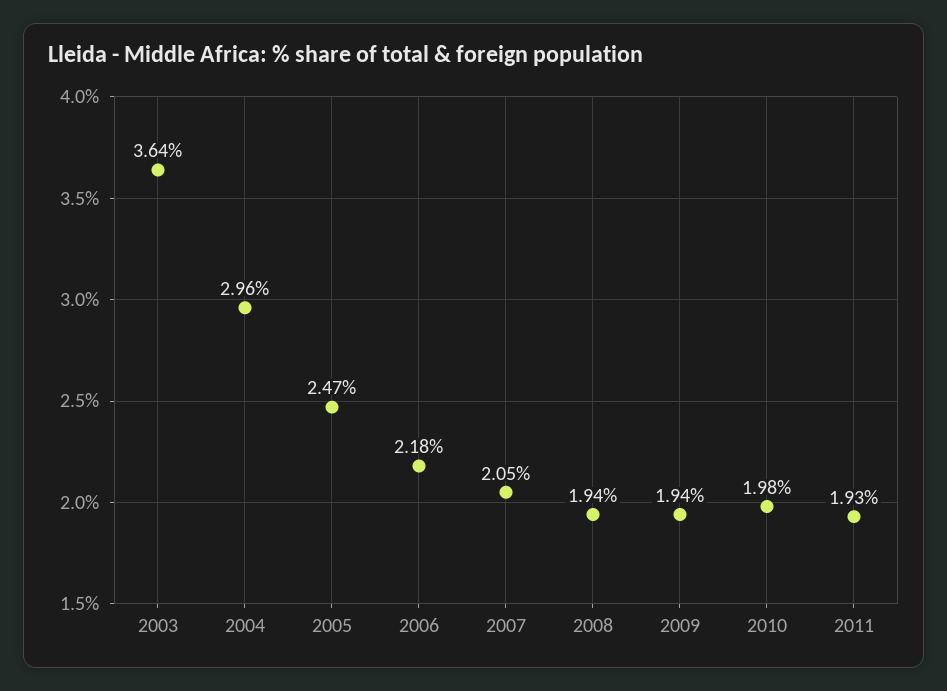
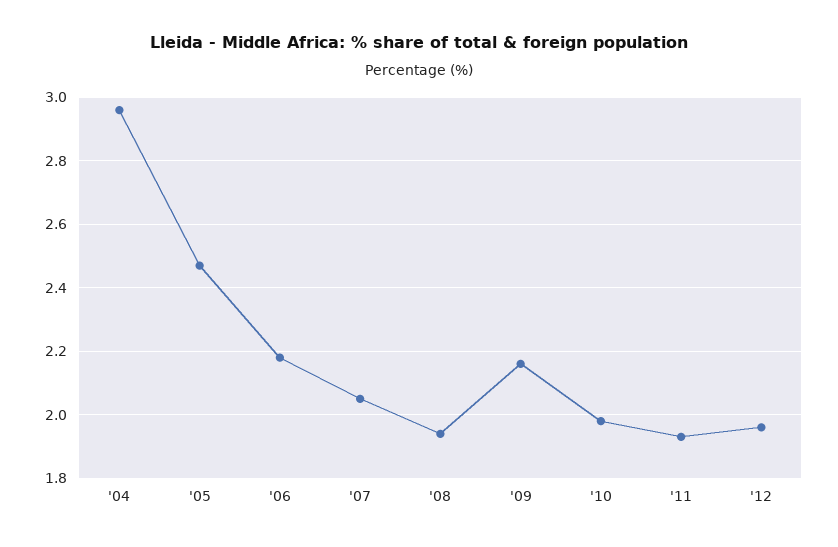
2003: 3.64 -> none
2009: 1.94 -> 2.15
'12: none -> 1.95

